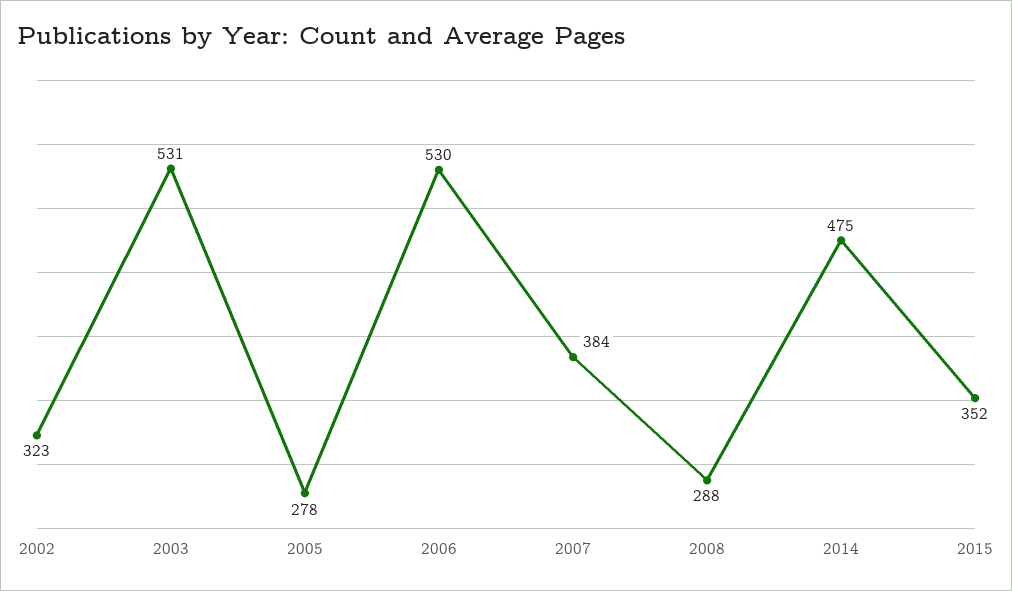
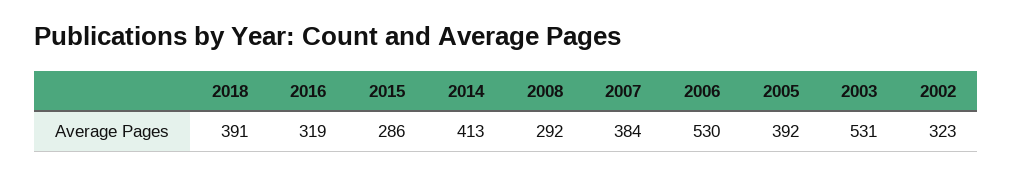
2005: 278 -> 392
2008: 288 -> 292
2014: 475 -> 413
2015: 352 -> 286
2018: none -> 391
2016: none -> 319

